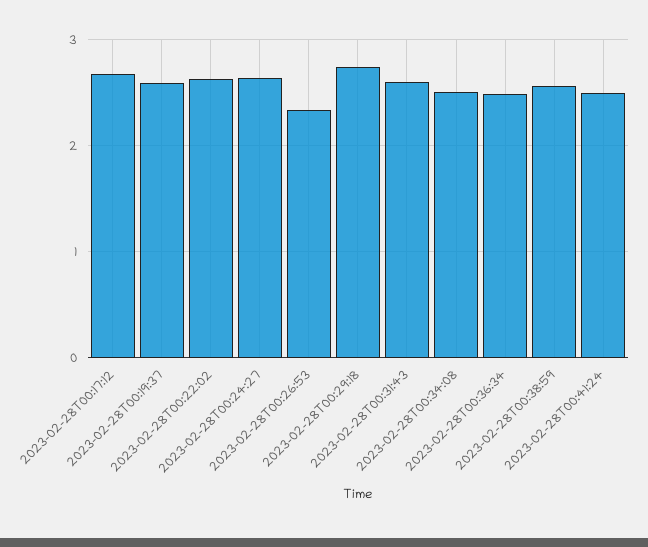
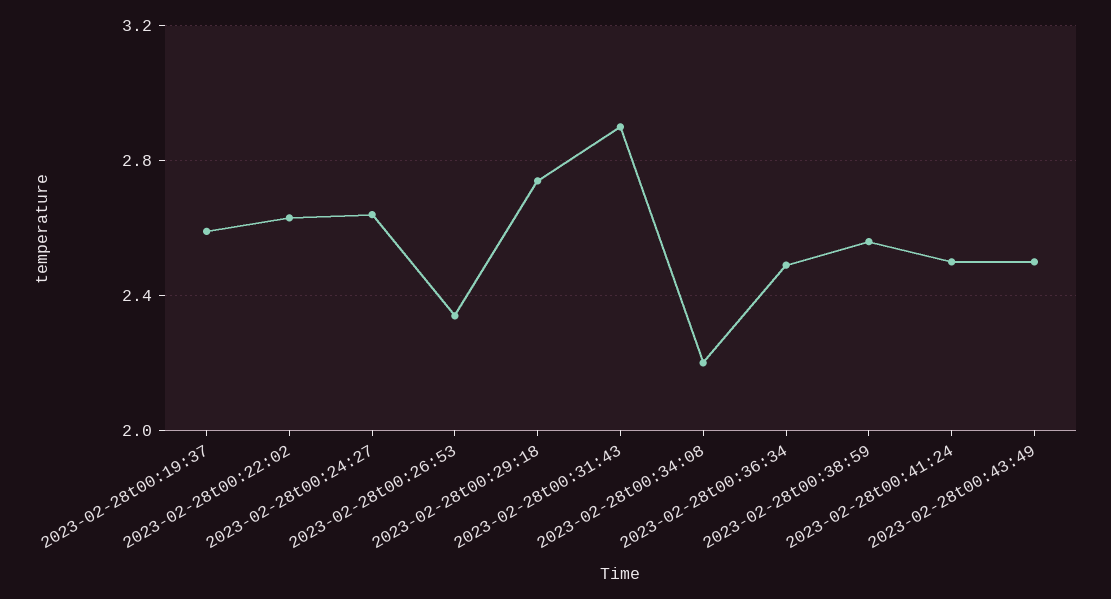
2023-02-28T00:17:12: 2.7 -> none
2023-02-28T00:31:43: 2.6 -> 2.9
2023-02-28T00:34:08: 2.5 -> 2.2
2023-02-28t00:43:49: none -> 2.5

